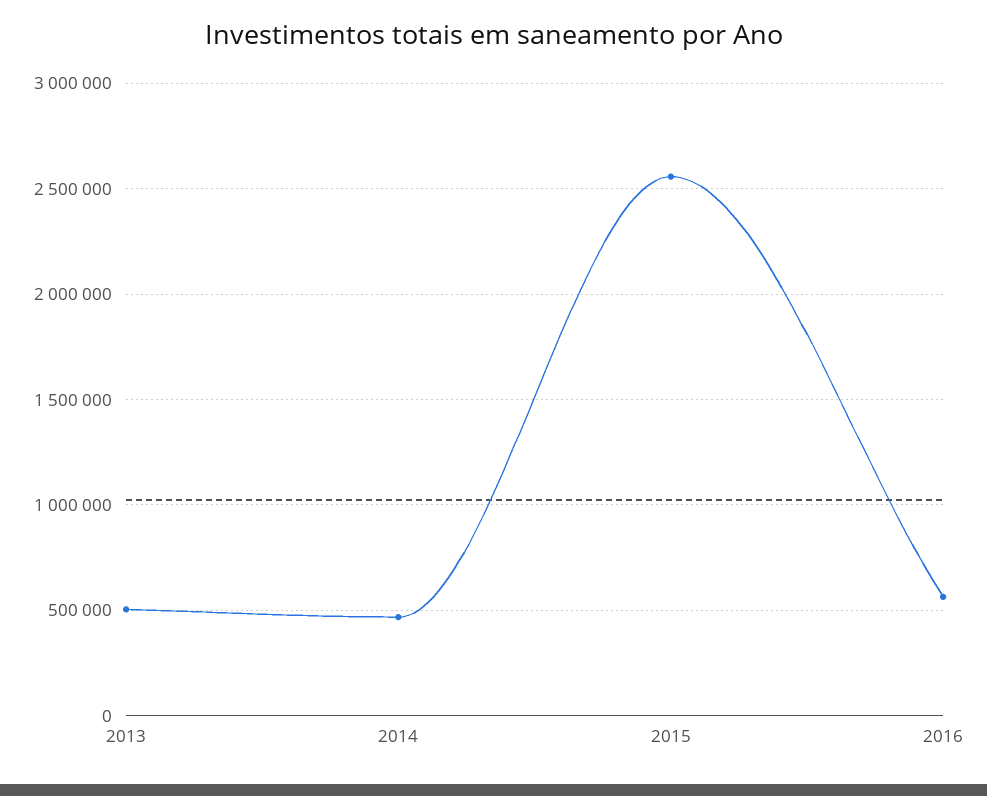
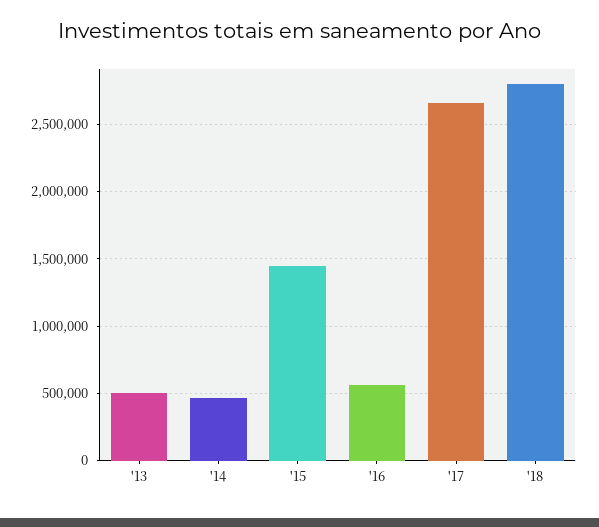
2015: 2550000 -> 1450000
'17: none -> 2650000
'18: none -> 2800000

